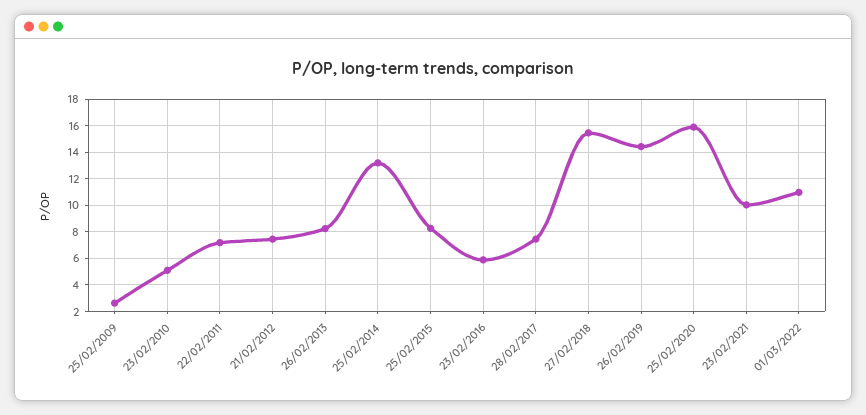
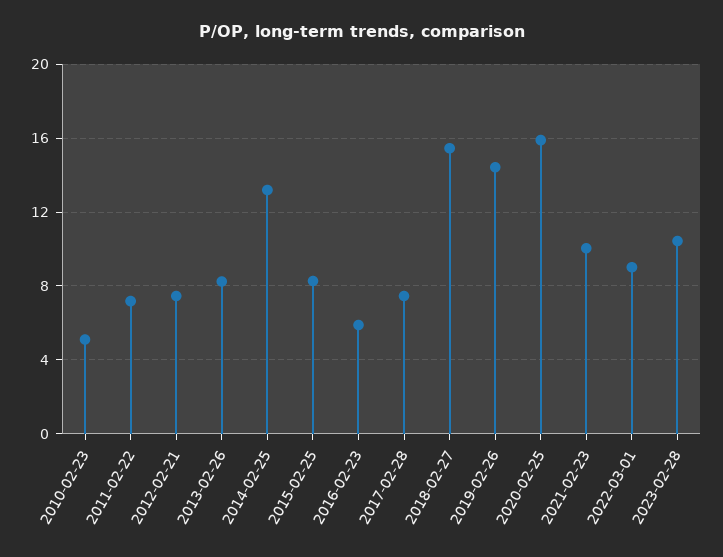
25/02/2009: 2.5 -> none
01/03/2022: 11 -> 9
2023-02-28: none -> 10.5

